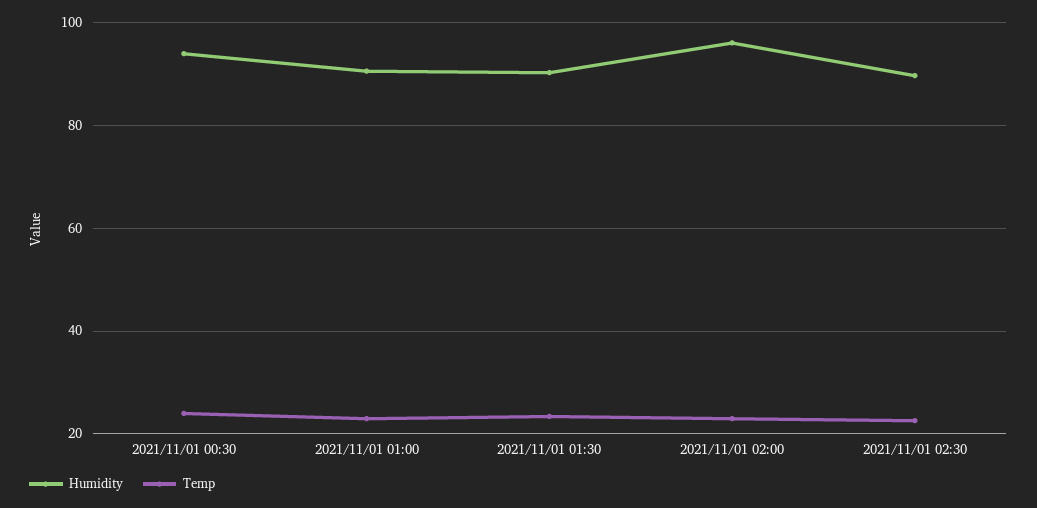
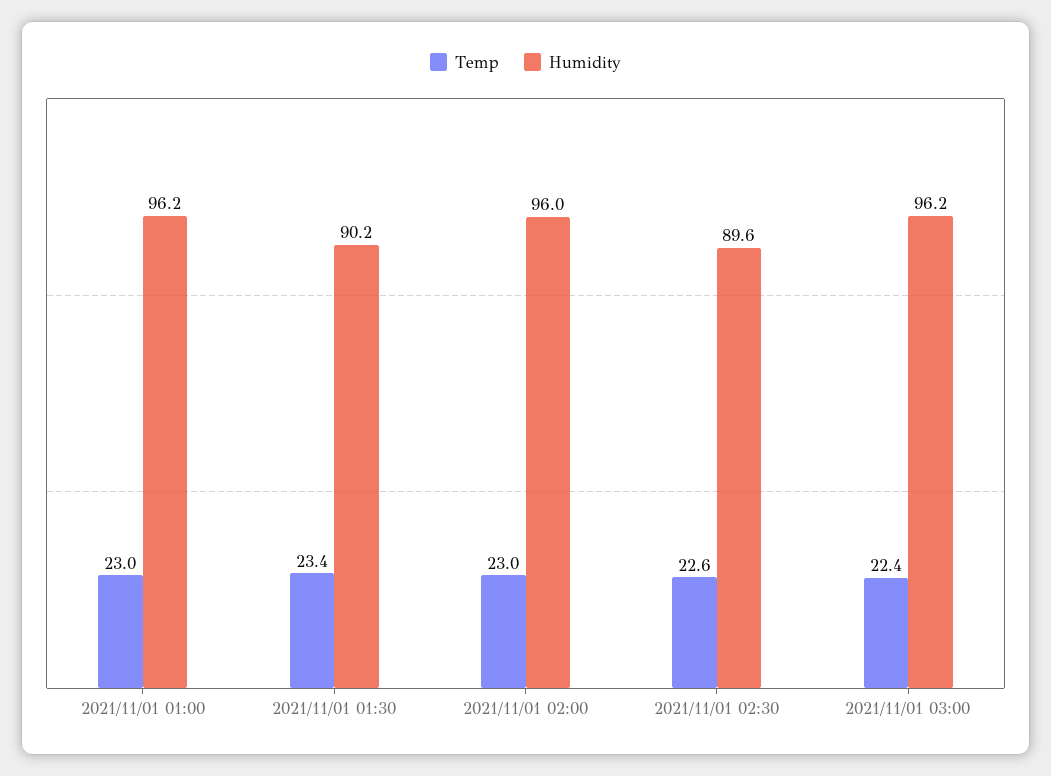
Humidity, 2021/11/01 00:30: 94 -> none
Temp, 2021/11/01 00:30: 24 -> none
Humidity, 2021/11/01 01:00: 90 -> 96.2
Temp, 2021/11/01 03:00: none -> 22.4
Humidity, 2021/11/01 03:00: none -> 96.2

